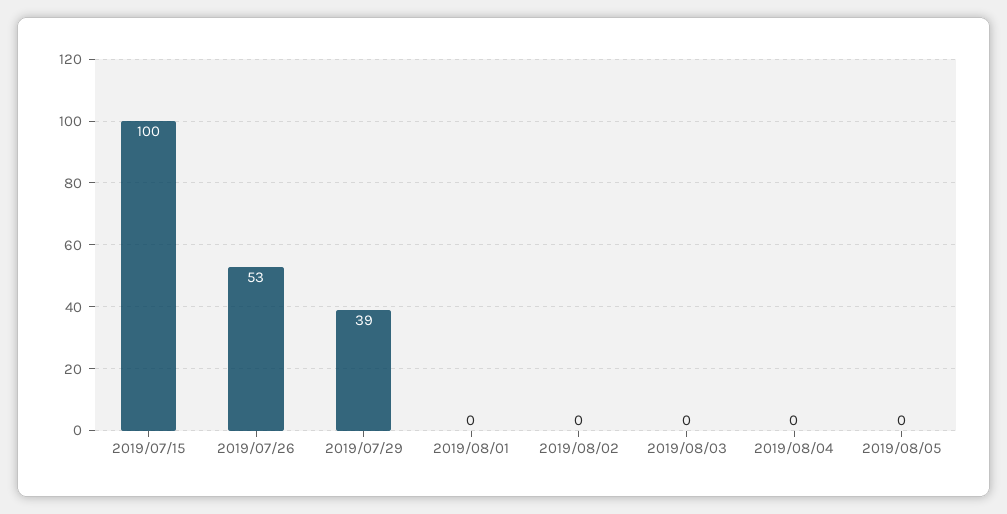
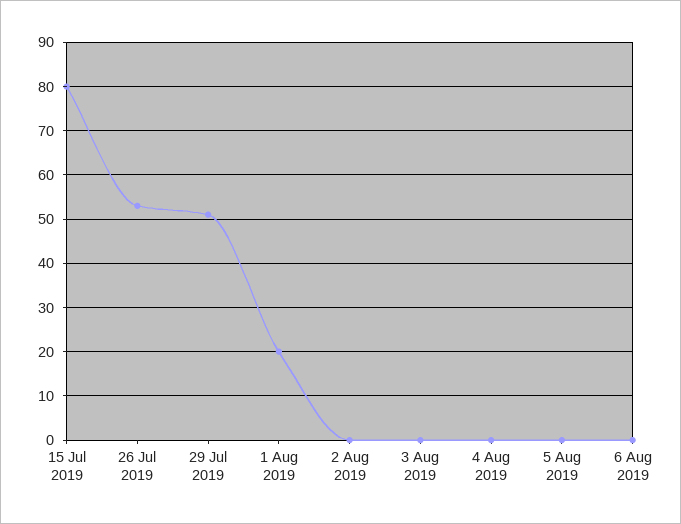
2019/07/15: 100 -> 80
2019/07/29: 39 -> 50
2019/08/01: 0 -> 20
6 Aug 2019: none -> 0

